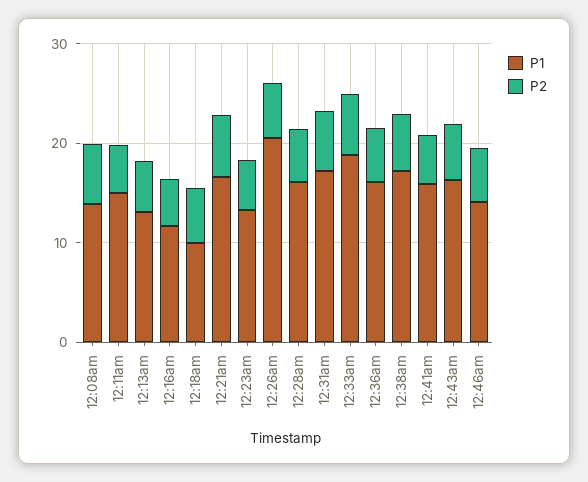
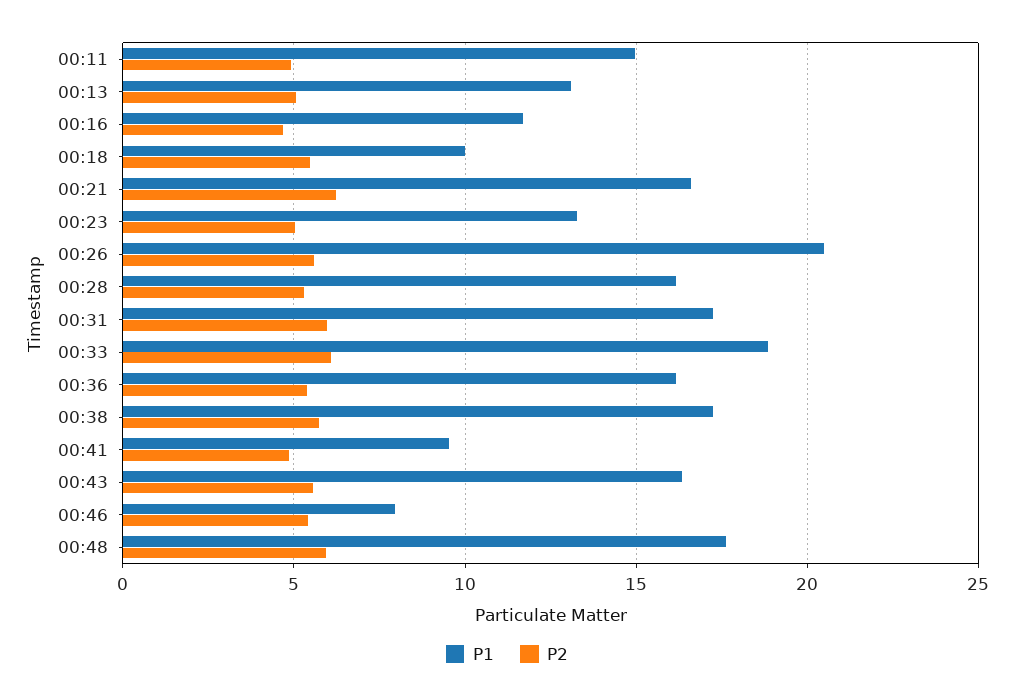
P1, 12:08am: 14 -> none
P2, 12:08am: 6 -> none
P1, 12:41am: 16 -> 9.5
P1, 12:46am: 14 -> 8
P1, 00:48: none -> 17.5
P2, 00:48: none -> 6

